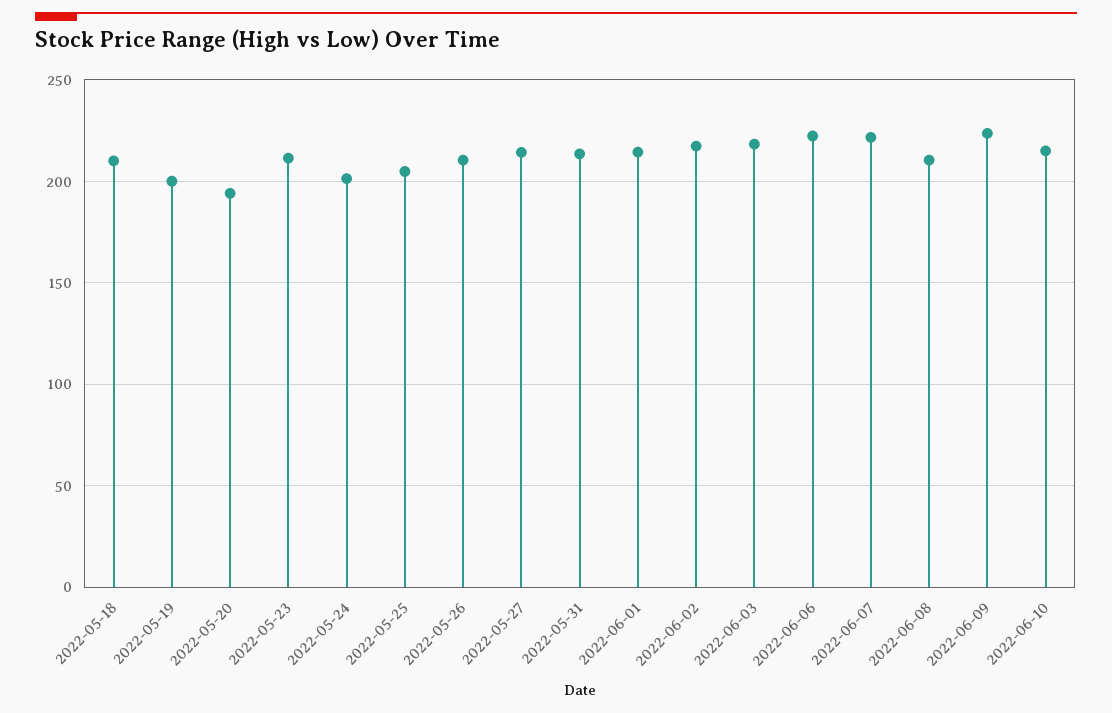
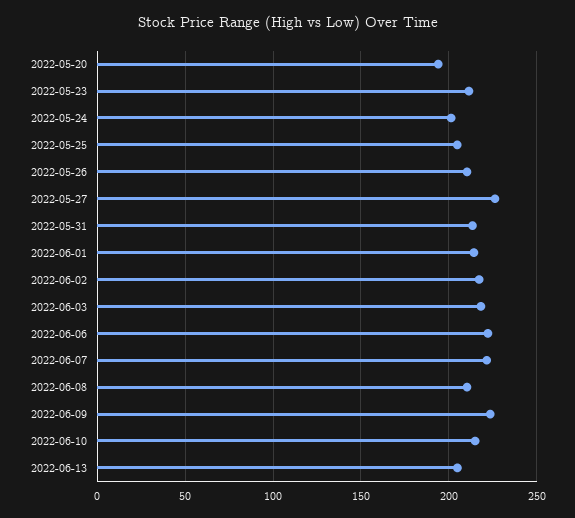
2022-05-18: 210 -> none
2022-05-19: 200 -> none
2022-05-27: 215 -> 225
2022-06-13: none -> 205

